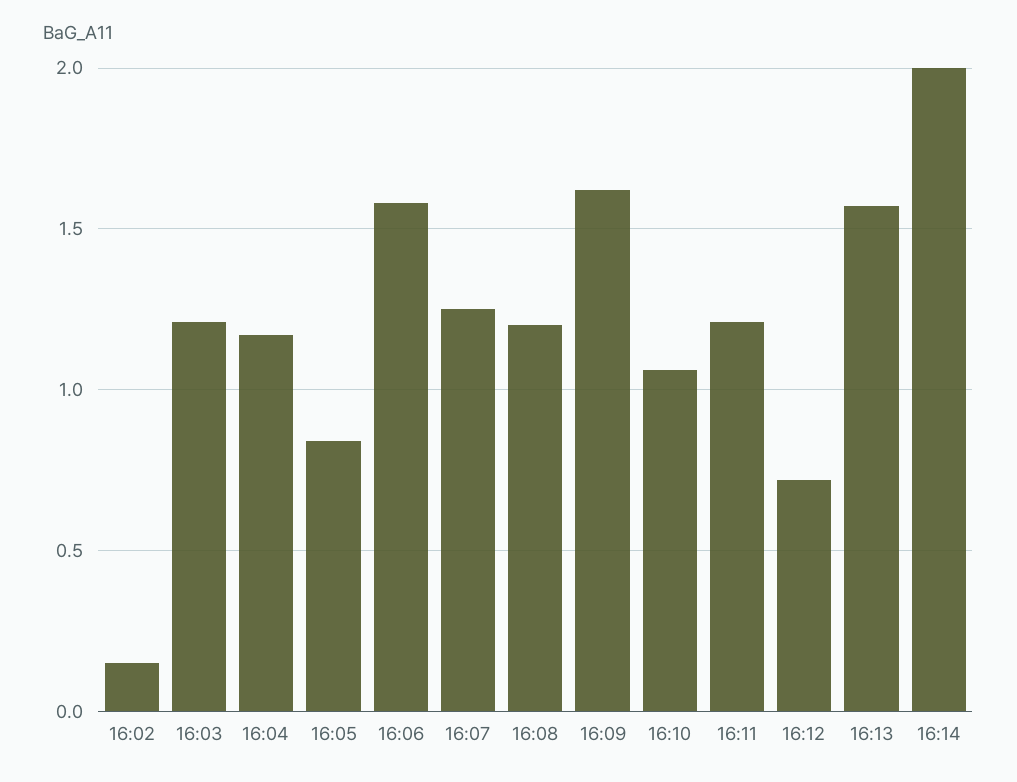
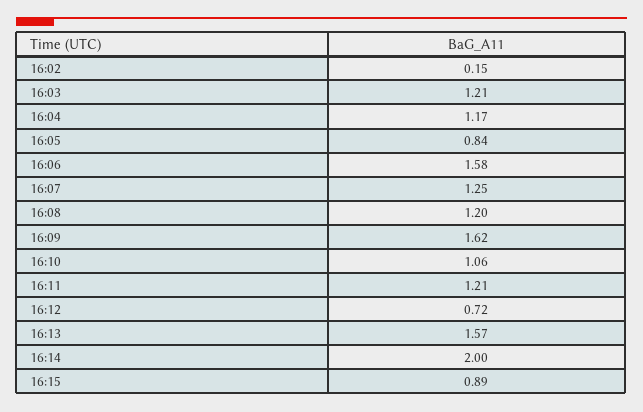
16:15: none -> 0.89

